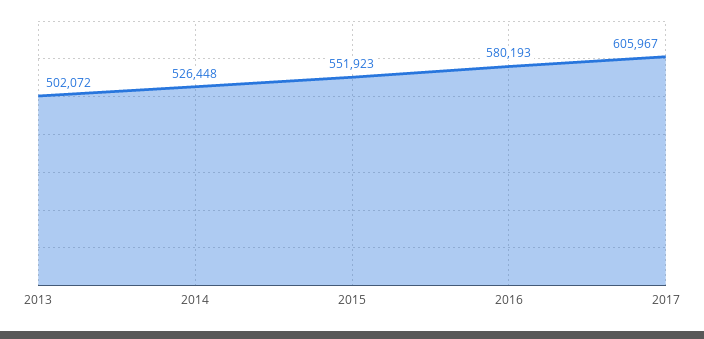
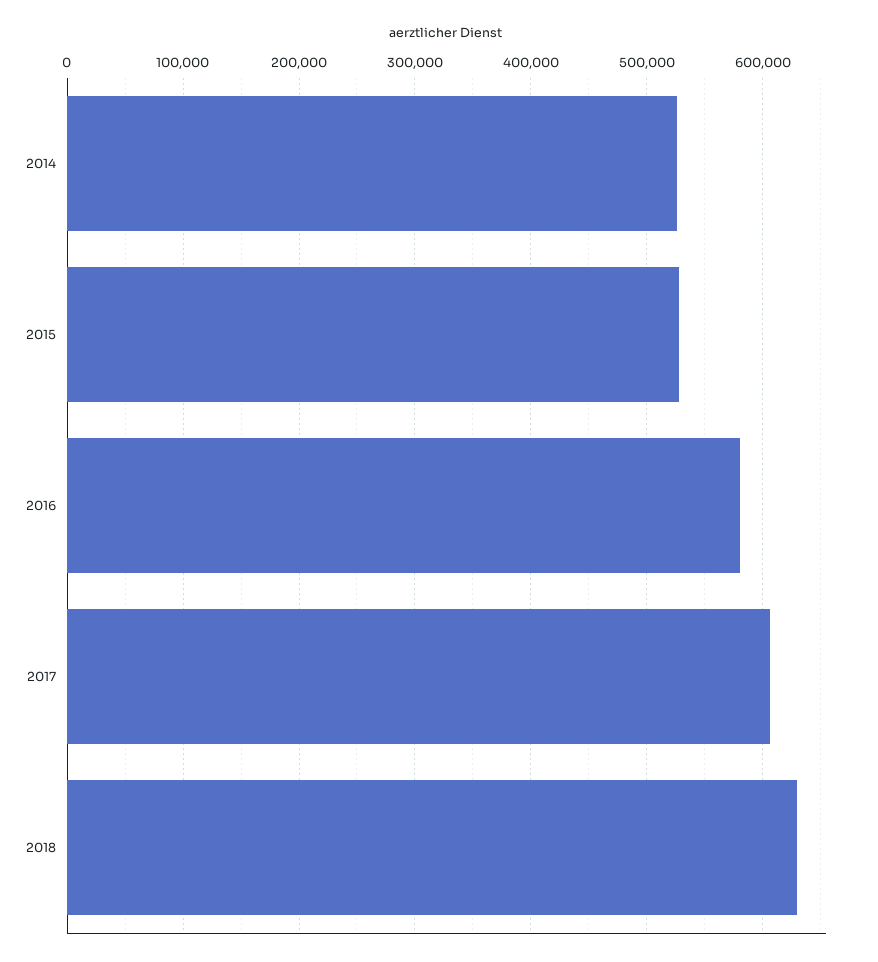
2013: 502072 -> none
2015: 551923 -> 530000
2018: none -> 630000

